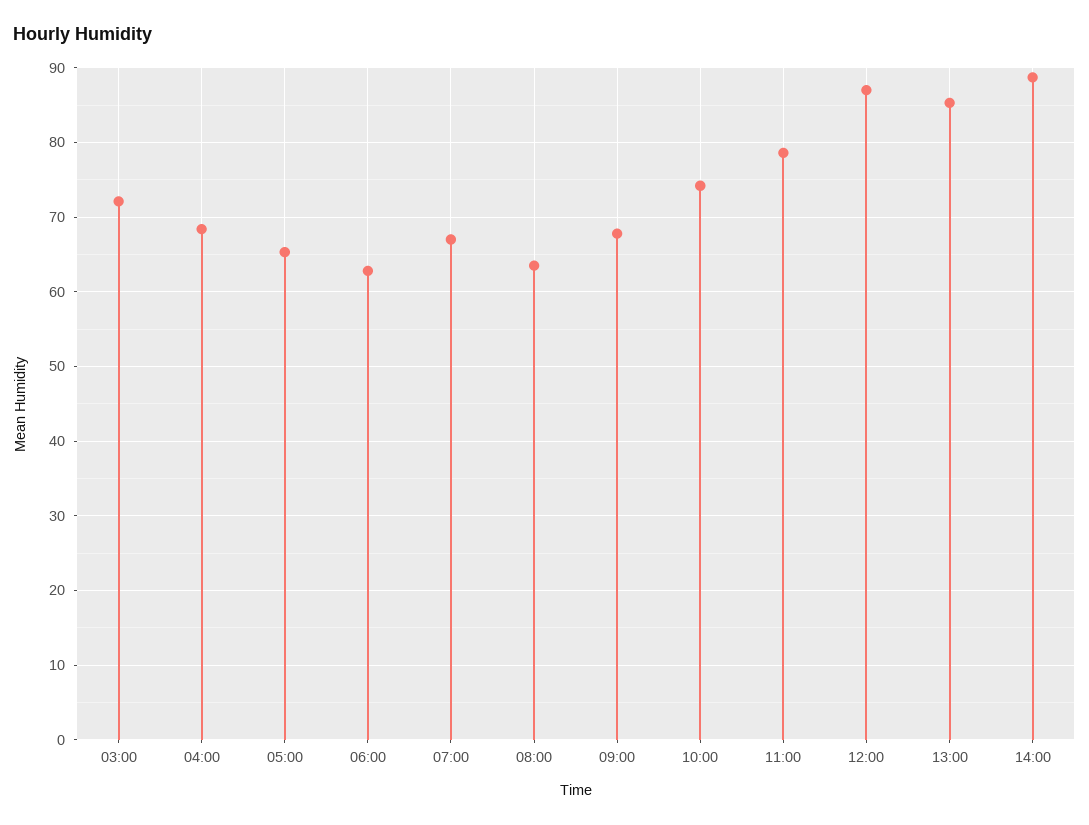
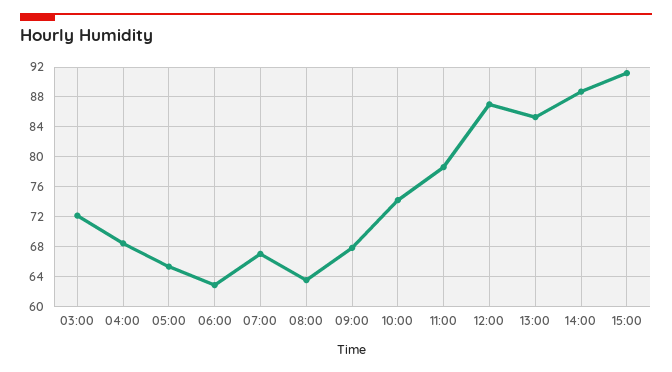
15:00: none -> 91

